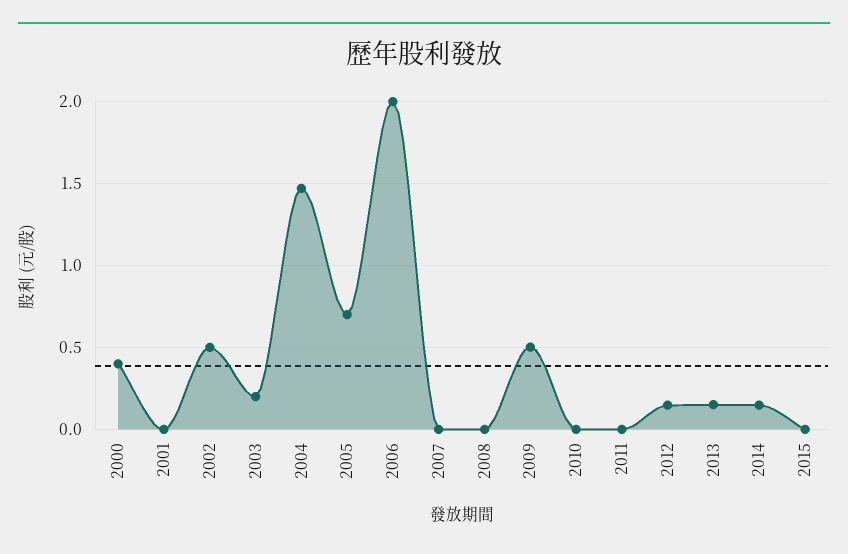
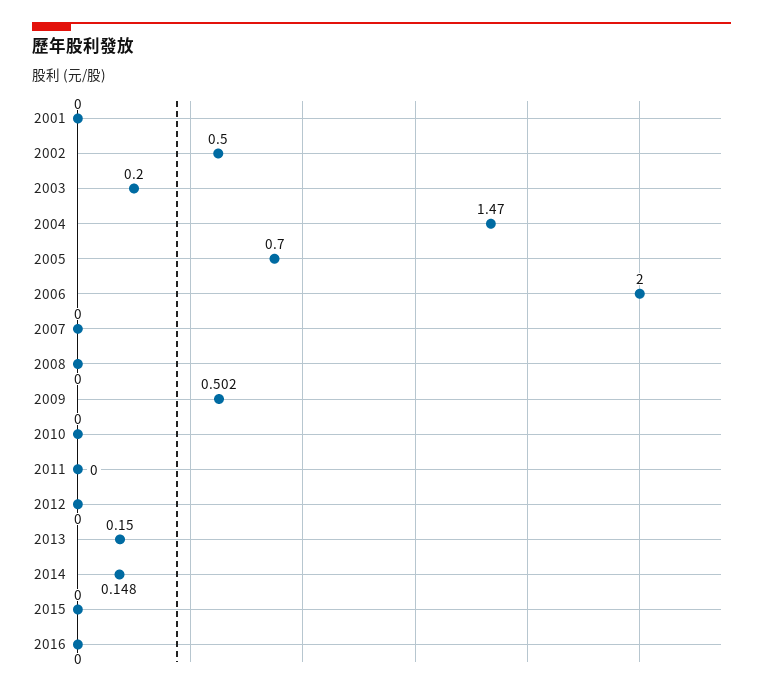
2000: 0.4 -> none
2012: 0.15 -> 0
2016: none -> 0

